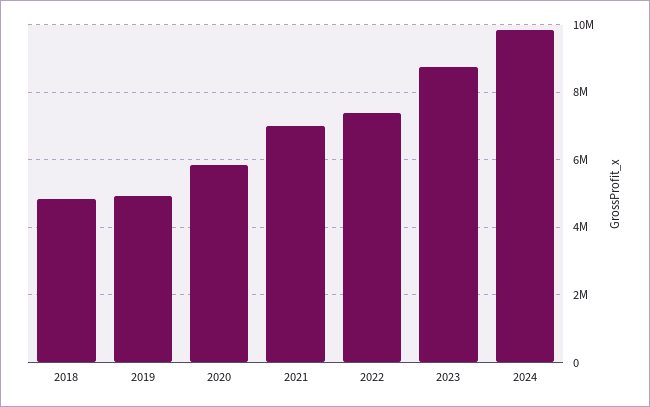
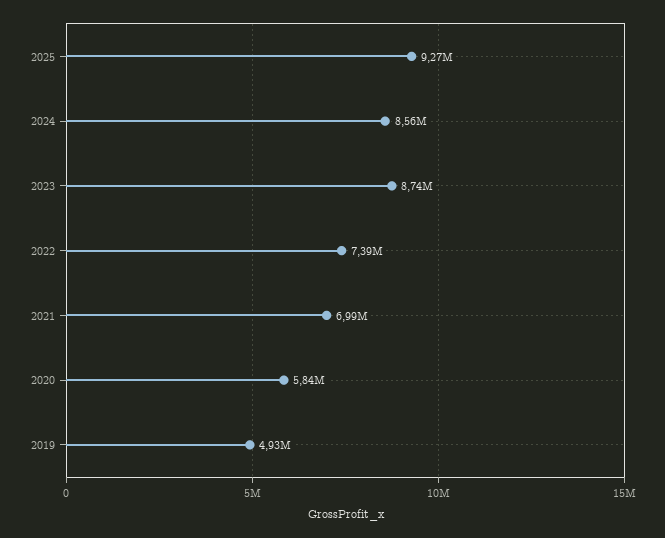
2018: 4800000 -> none
2024: 9800000 -> 8560000
2025: none -> 9270000

